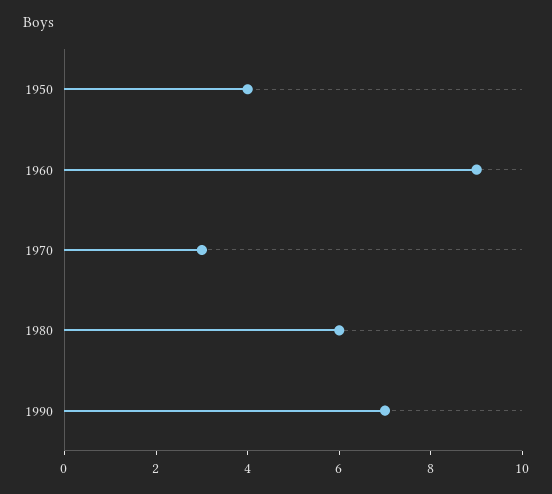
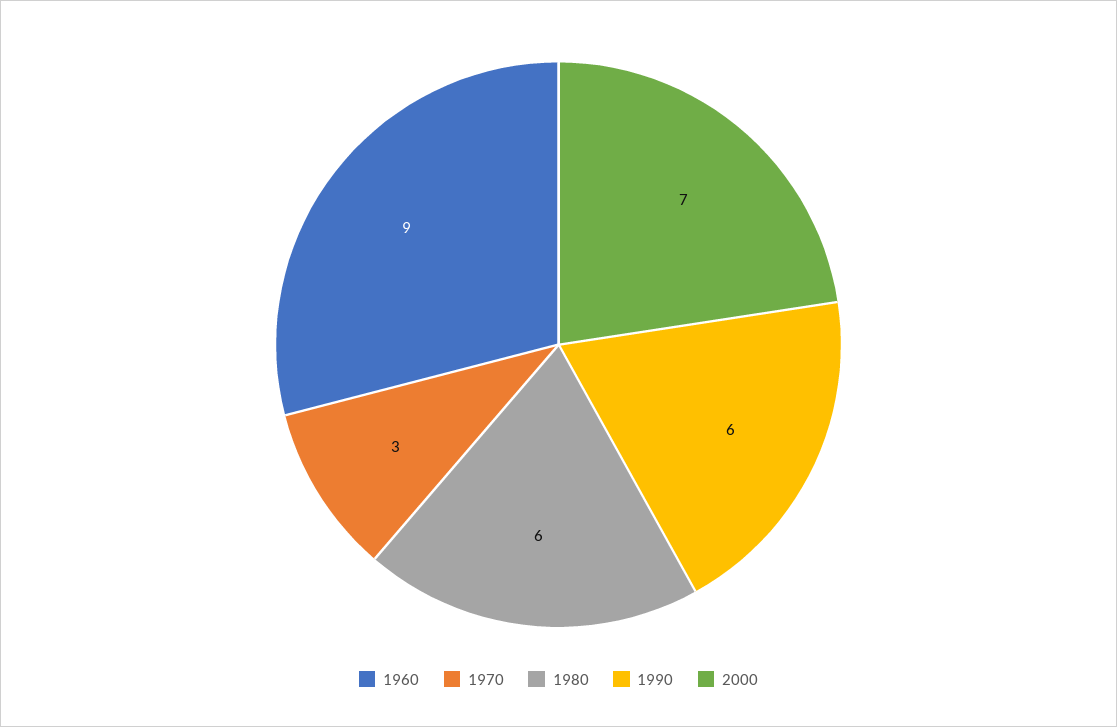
1950: 4 -> none
1990: 7 -> 6
2000: none -> 7

